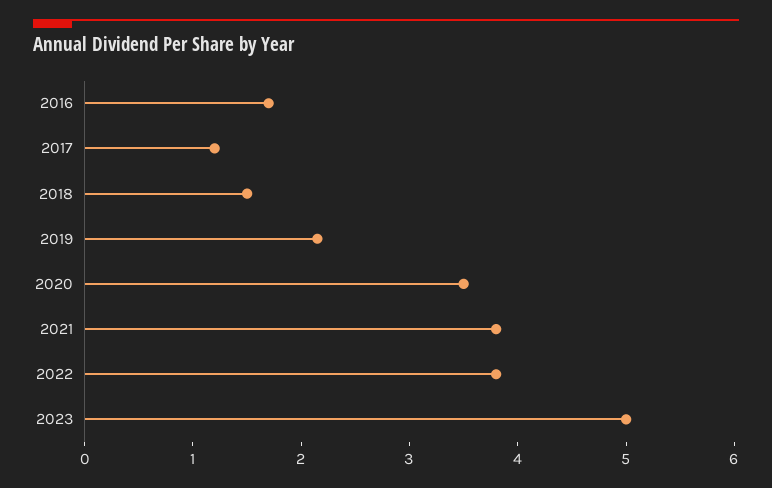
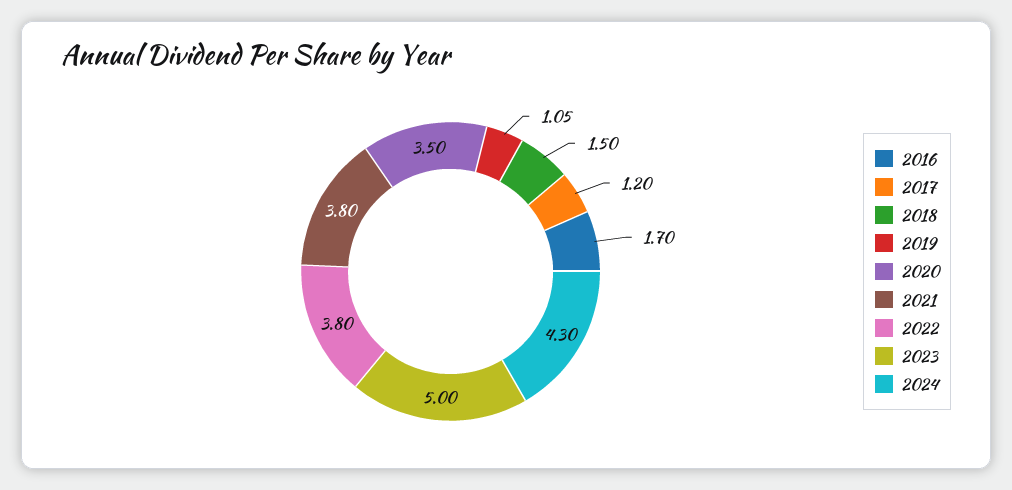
2019: 2.2 -> 1.05
2024: none -> 4.3

